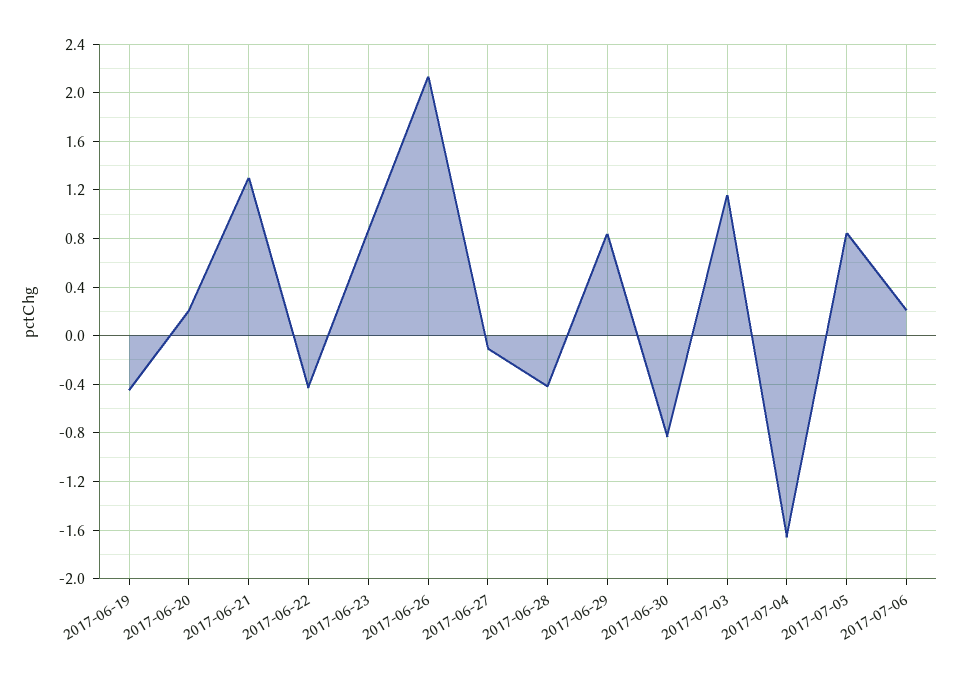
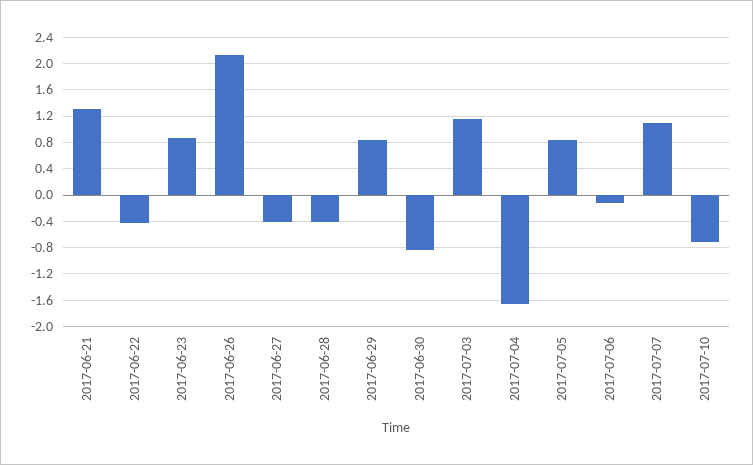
2017-06-19: -0.45 -> none
2017-06-20: 0.2 -> none
2017-06-27: -0.1 -> -0.4
2017-07-06: 0.2 -> -0.1
2017-07-07: none -> 1.1
2017-07-10: none -> -0.7

